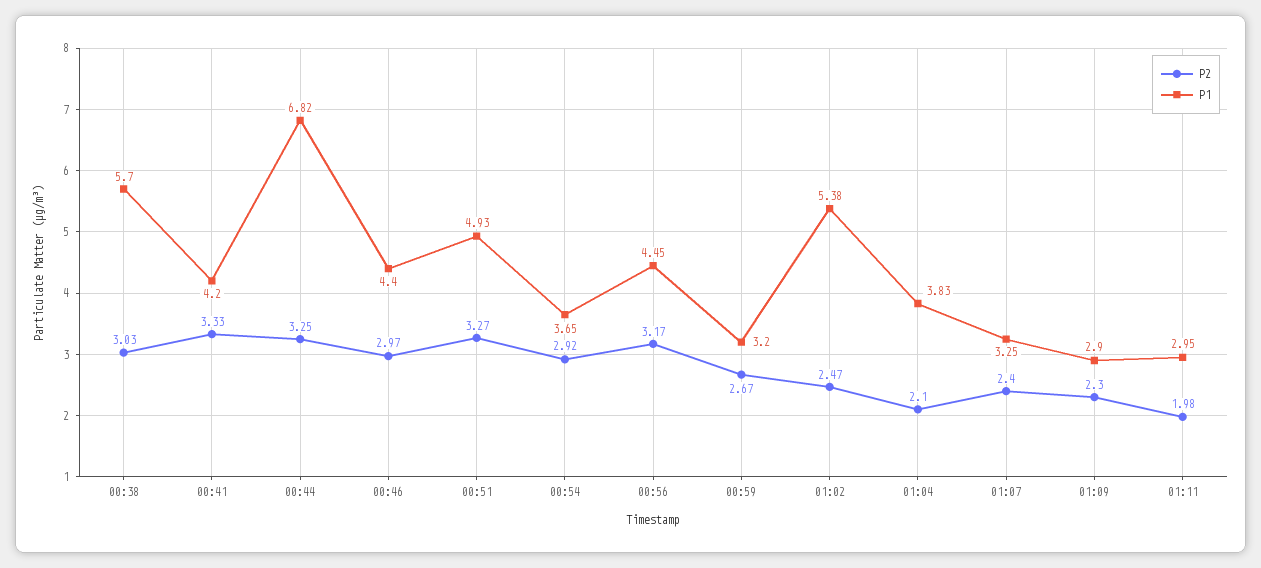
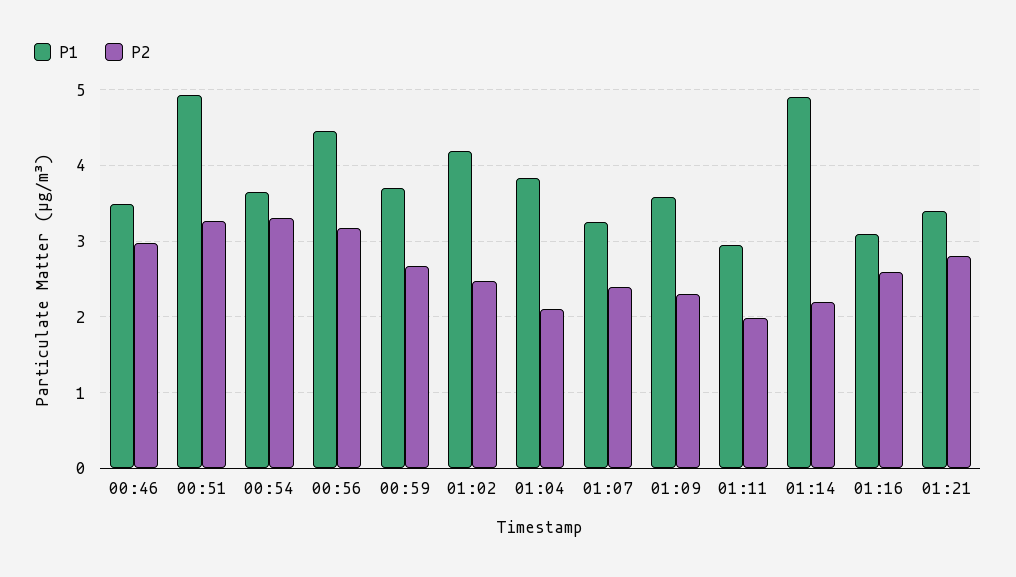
P2, 00:38: 3.03 -> none
P1, 00:38: 5.7 -> none
P2, 00:41: 3.33 -> none
P1, 00:41: 4.2 -> none
P2, 00:44: 3.25 -> none
P1, 00:44: 6.82 -> none
P1, 00:46: 4.4 -> 3.5
P2, 00:54: 2.92 -> 3.3
P1, 00:59: 3.2 -> 3.7
P1, 01:02: 5.38 -> 4.2
P1, 01:09: 2.9 -> 3.6
P1, 01:14: none -> 4.9
P2, 01:14: none -> 2.2
P1, 01:16: none -> 3.1
P2, 01:16: none -> 2.6
P1, 01:21: none -> 3.4
P2, 01:21: none -> 2.8

